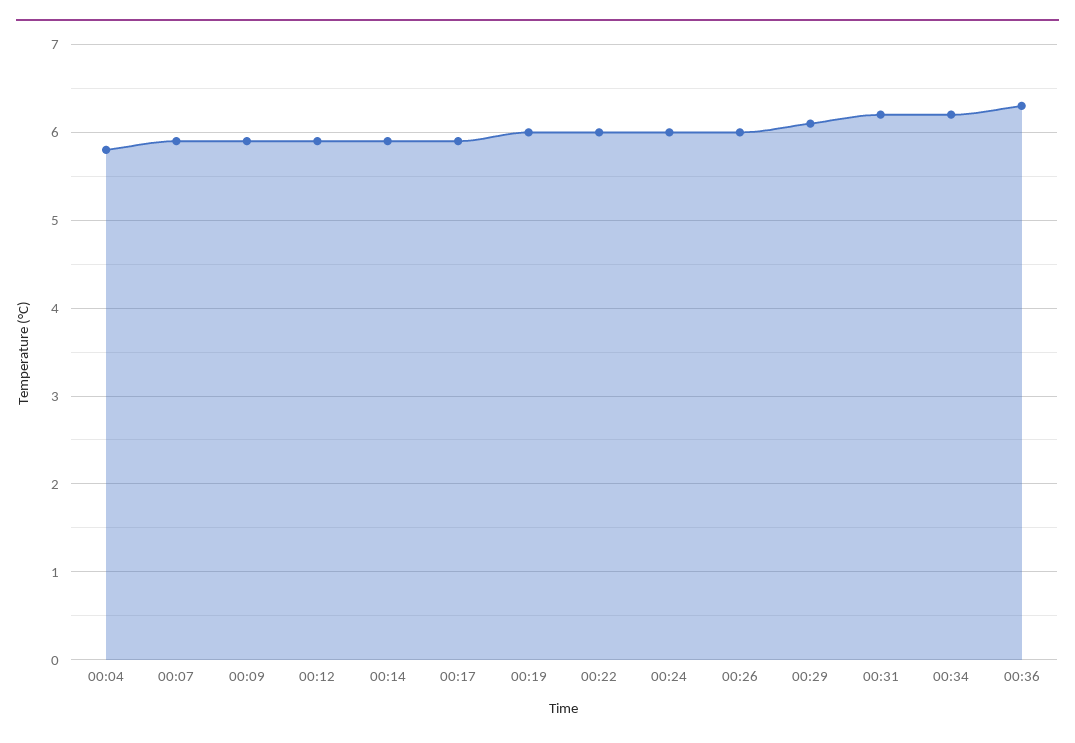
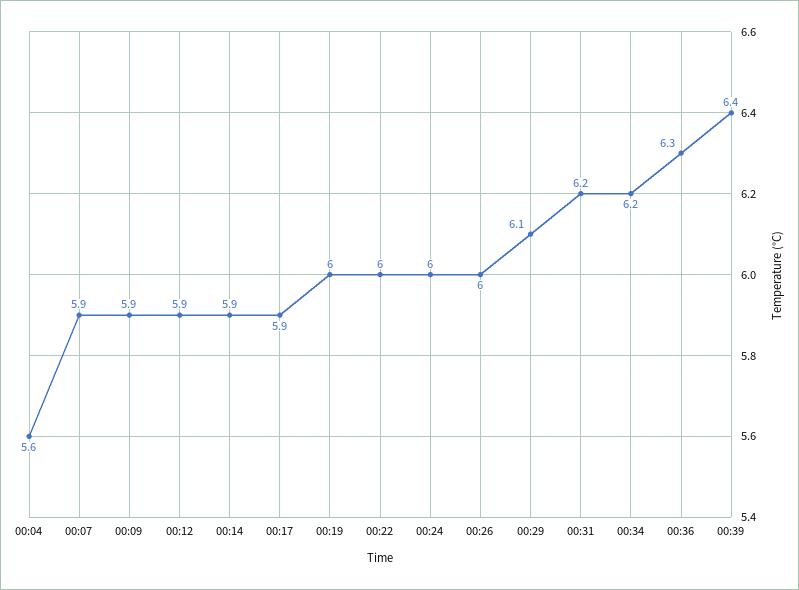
00:04: 5.8 -> 5.6
00:39: none -> 6.4

